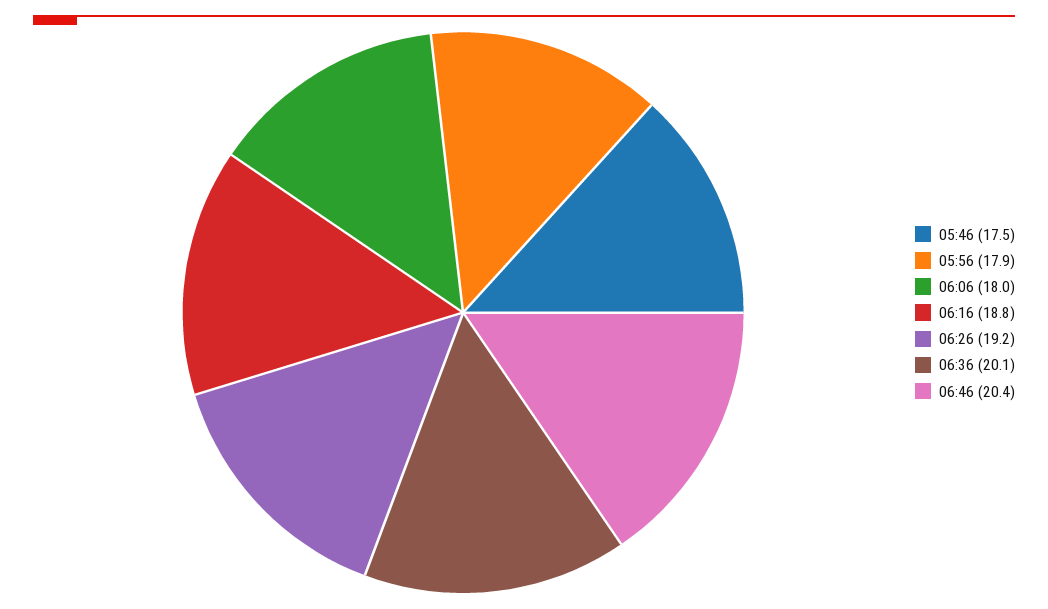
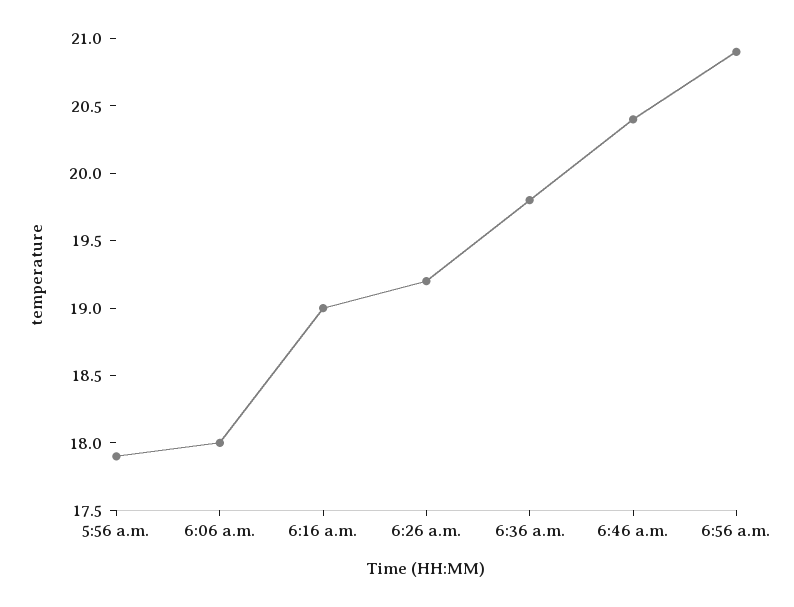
05:46: 17.5 -> none
06:16: 18.8 -> 19
06:36: 20.1 -> 19.8
6:56 a.m.: none -> 20.9

